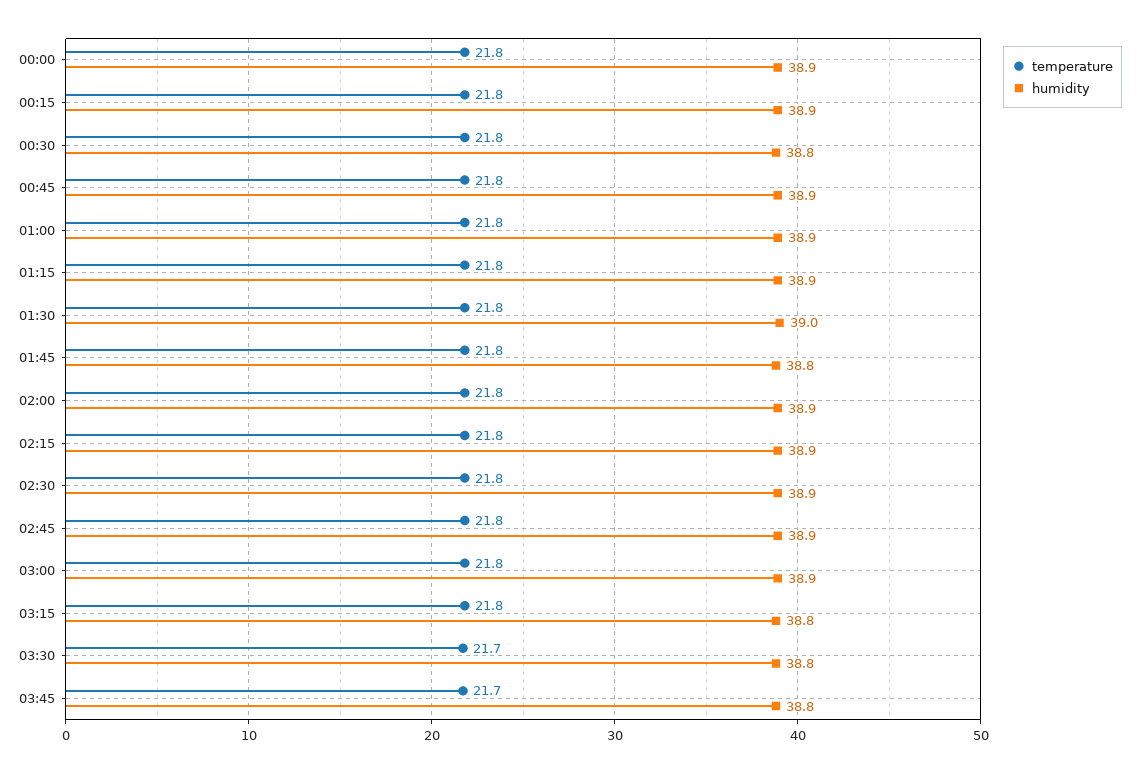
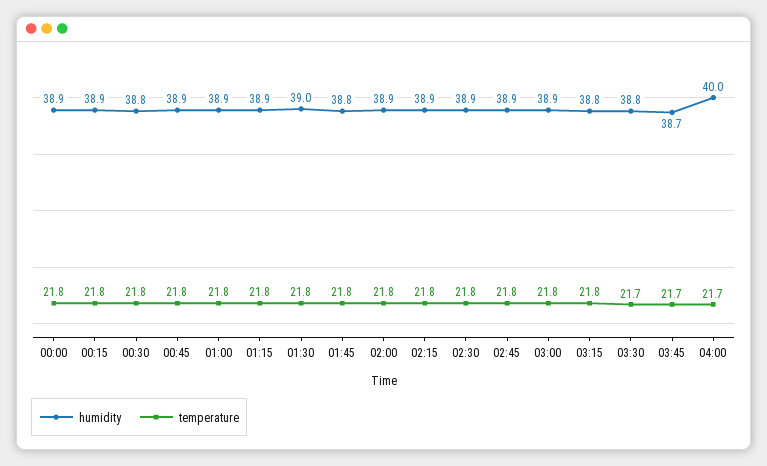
humidity, 03:45: 38.8 -> 38.7
humidity, 04:00: none -> 40
temperature, 04:00: none -> 21.7

